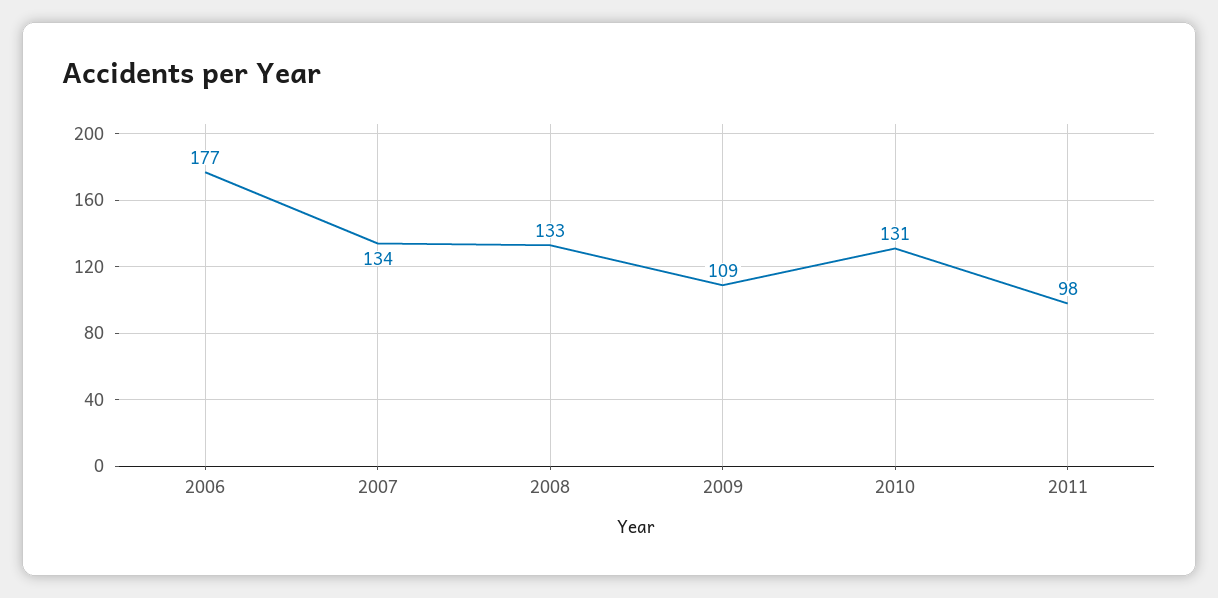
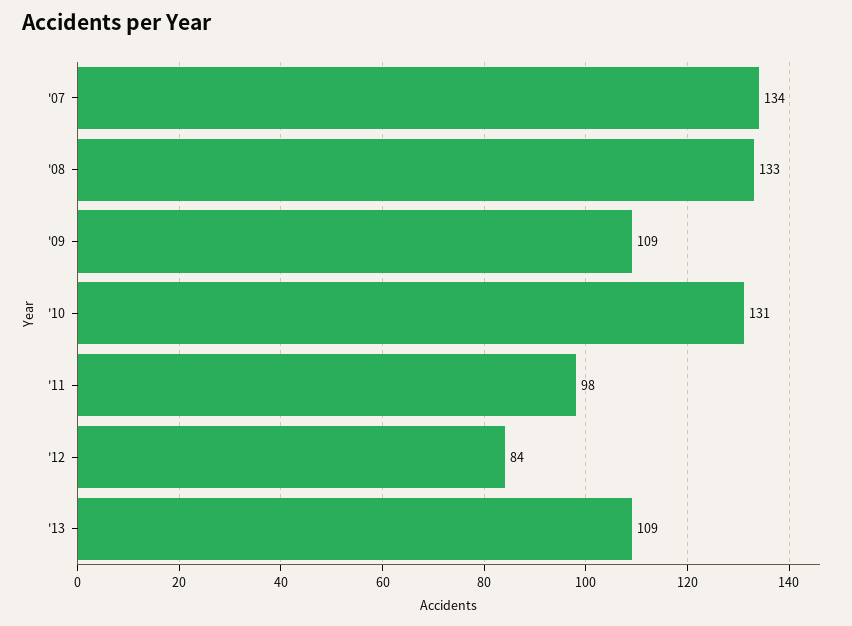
2006: 177 -> none
'12: none -> 84
'13: none -> 109

